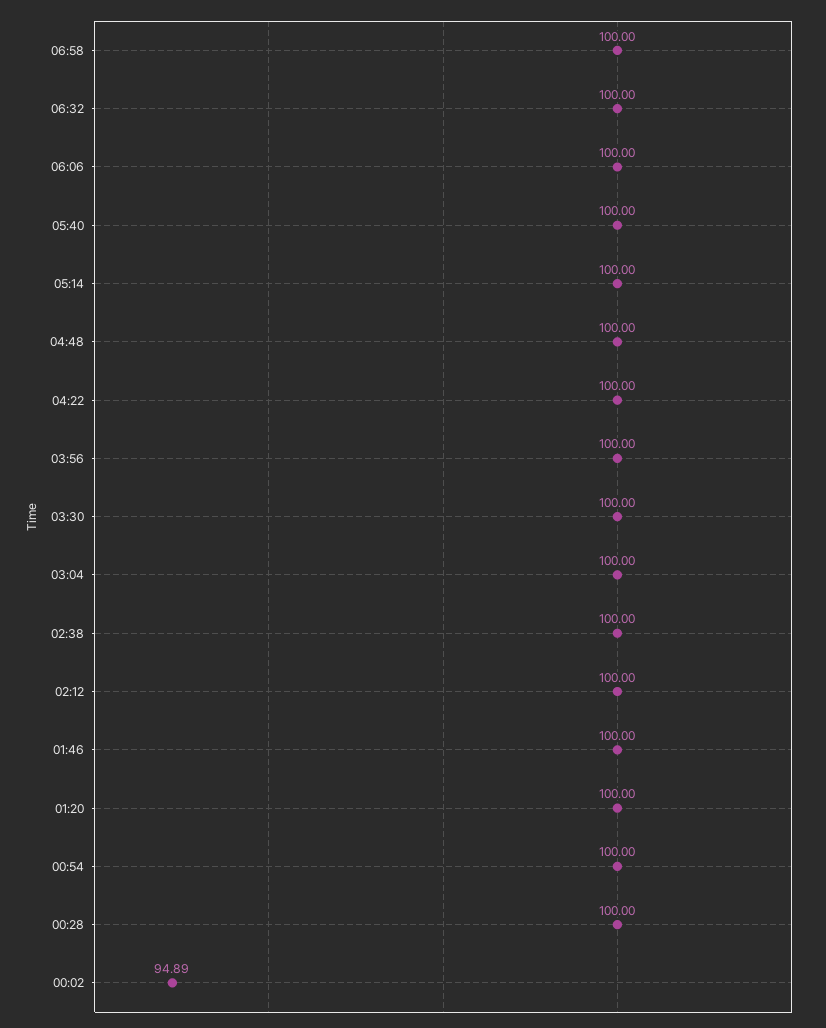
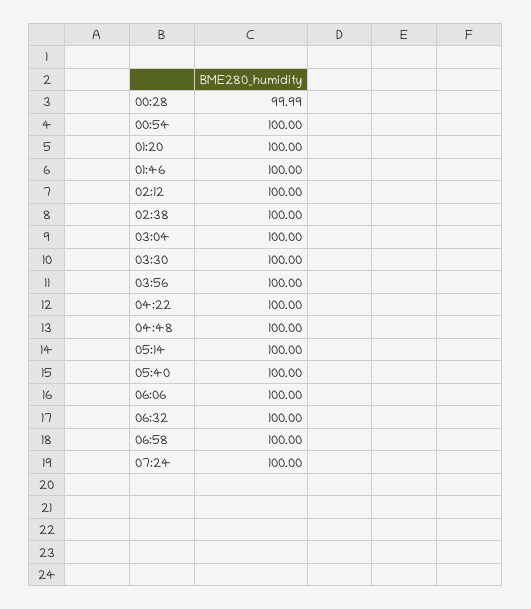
00:28: 100 -> 99.99
00:02: 94.89 -> none
07:24: none -> 100

